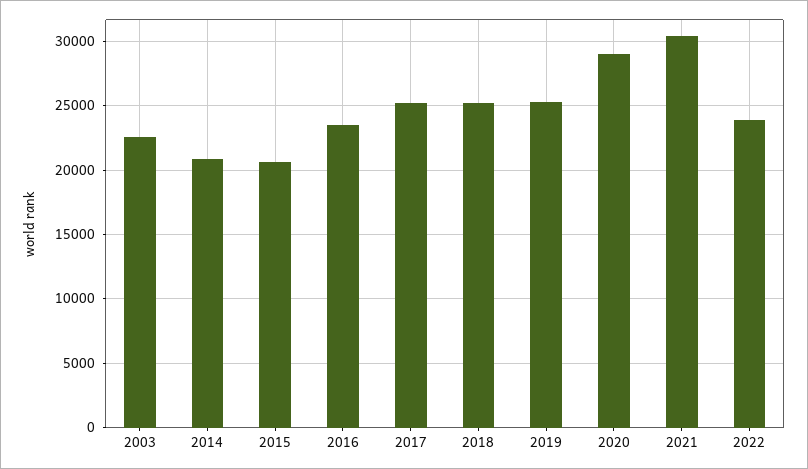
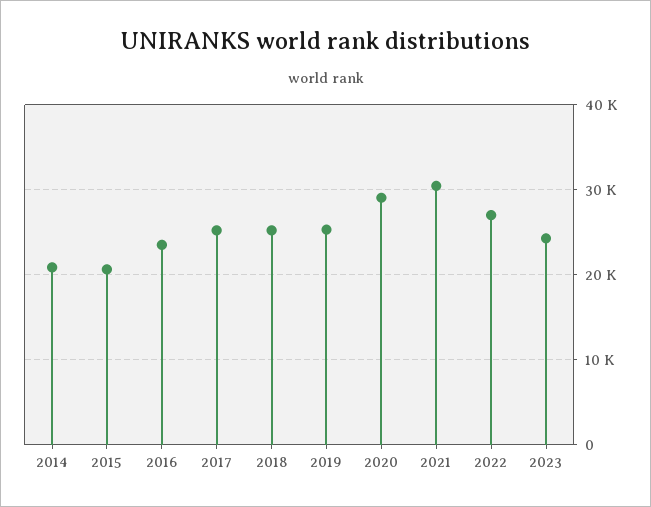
2003: 22500 -> none
2022: 24000 -> 27000
2023: none -> 24000

